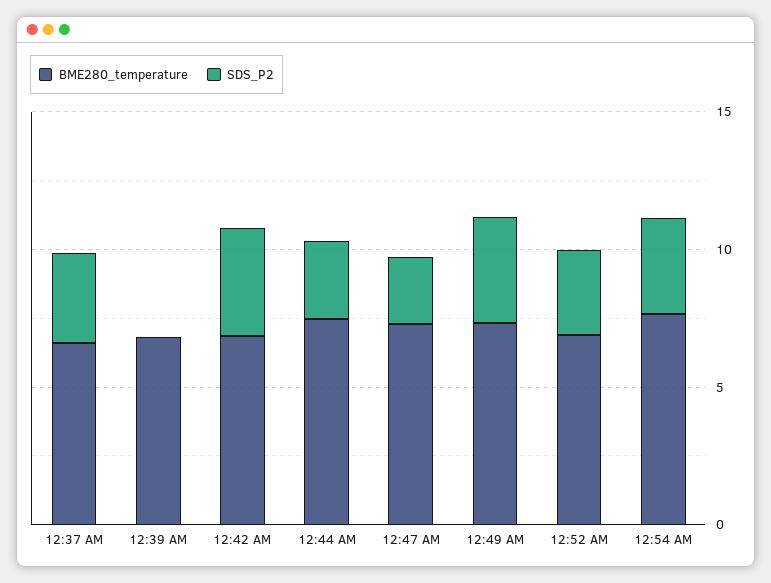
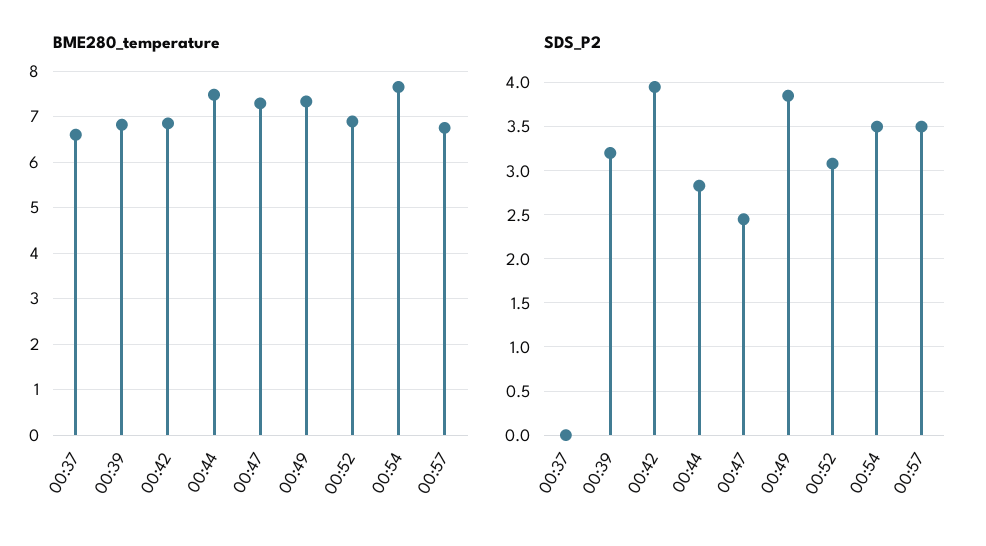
SDS_P2, 12:37 AM: 3 -> 0
SDS_P2, 12:39 AM: 0 -> 3.2
BME280_temperature, 00:57: none -> 6.8
SDS_P2, 00:57: none -> 3.5

